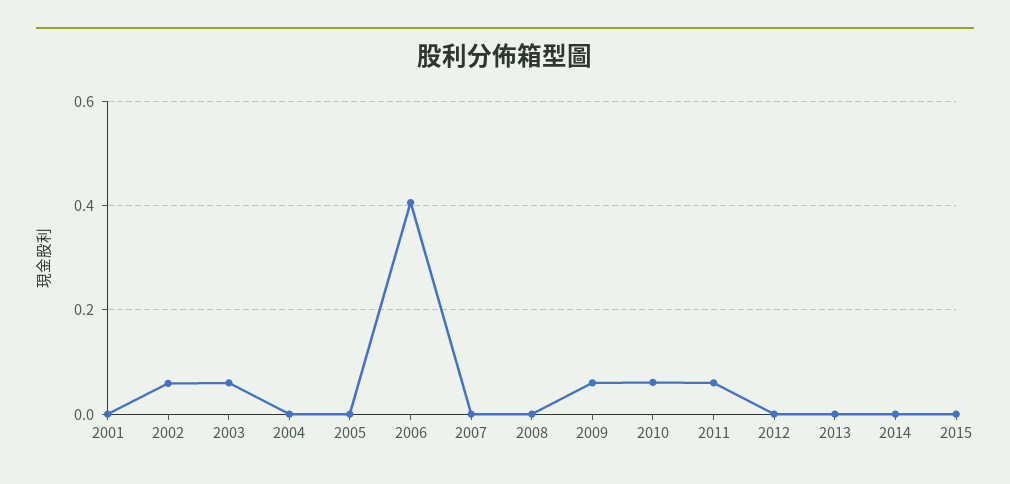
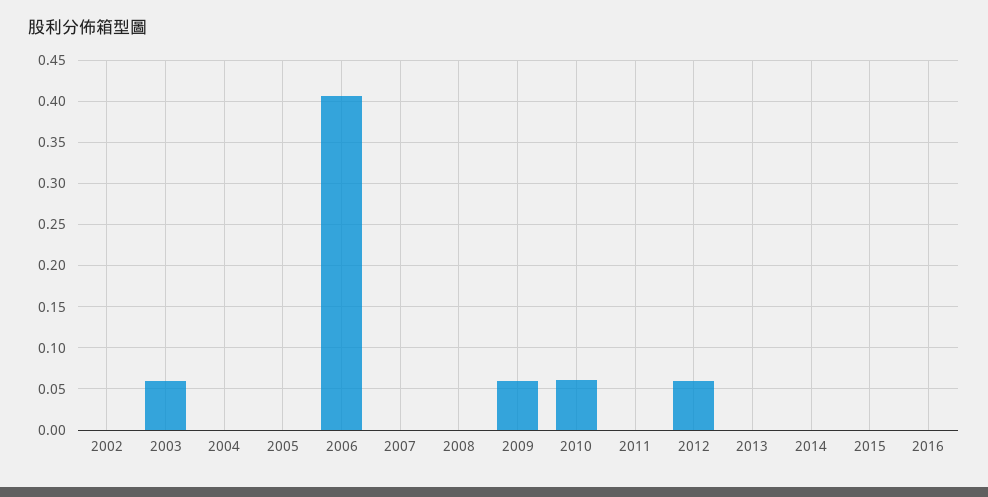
2001: 0 -> none
2002: 0.06 -> 0
2011: 0.06 -> 0
2012: 0 -> 0.06
2016: none -> 0

